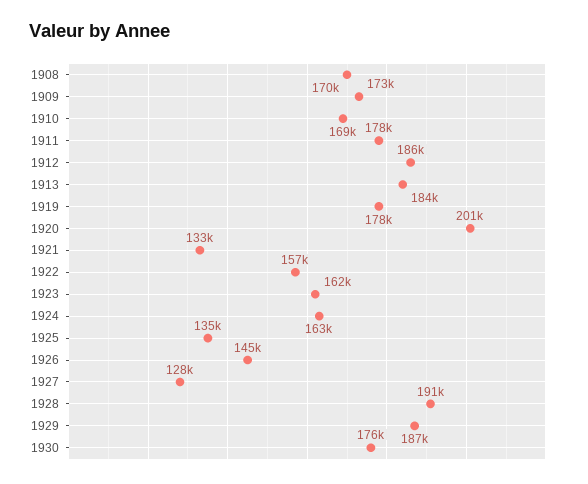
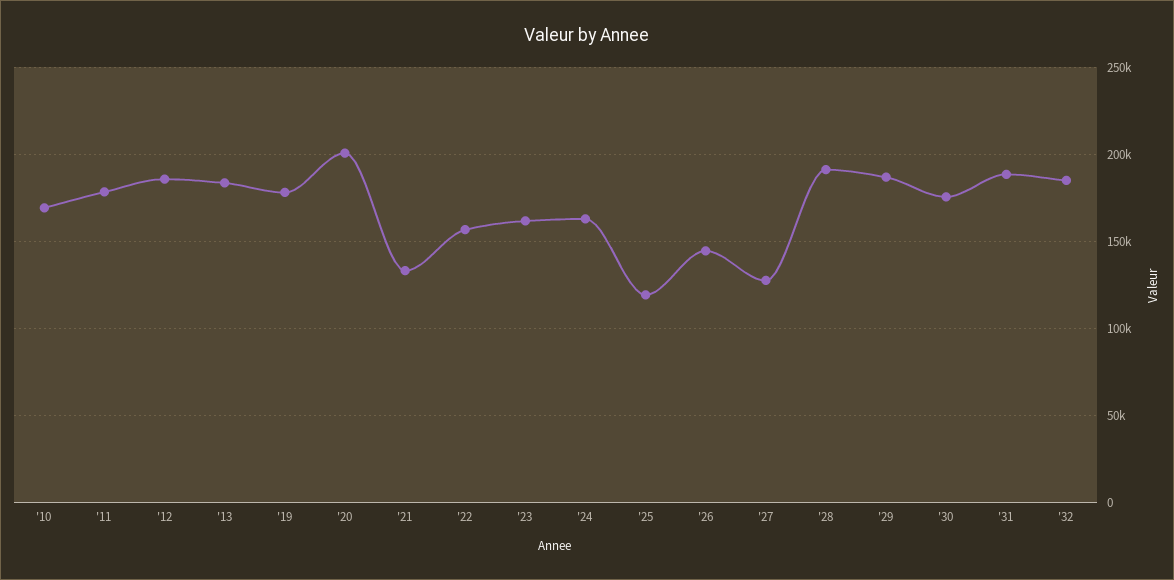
1908: 170000 -> none
1909: 173000 -> none
1925: 135000 -> 120000
'31: none -> 190000
'32: none -> 185000

